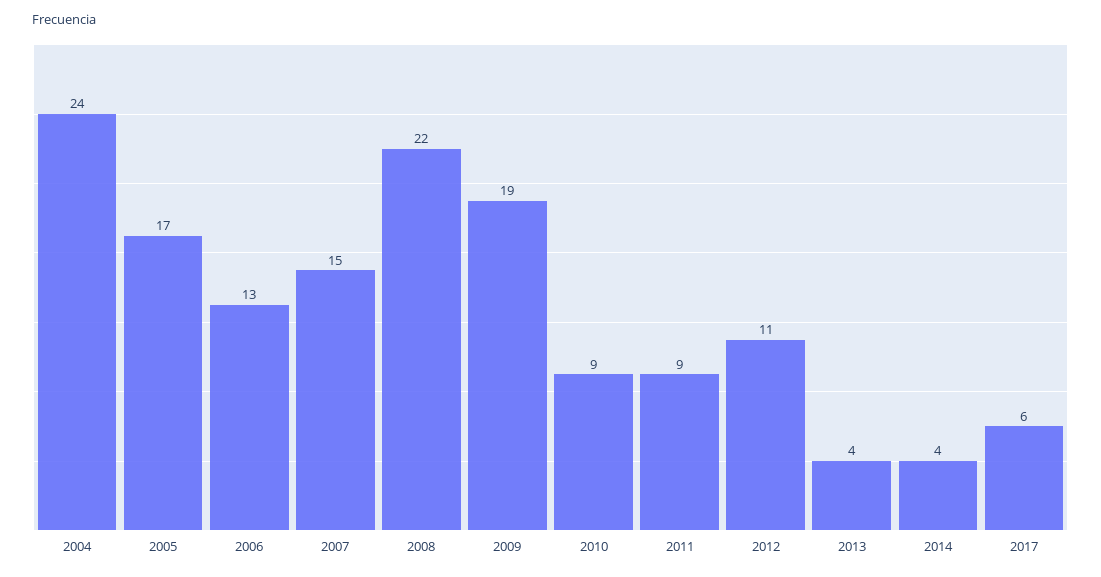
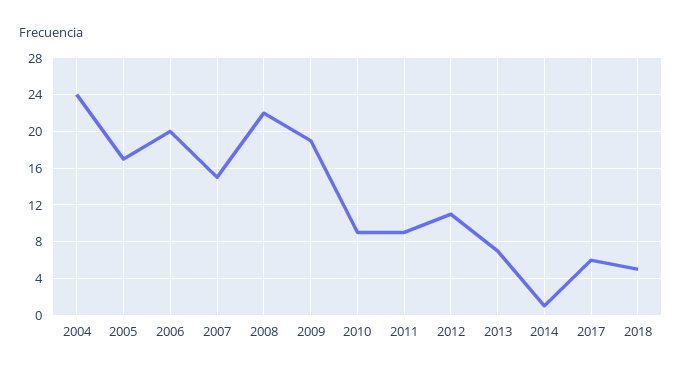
2006: 13 -> 20
2013: 4 -> 7
2014: 4 -> 1
2018: none -> 5

